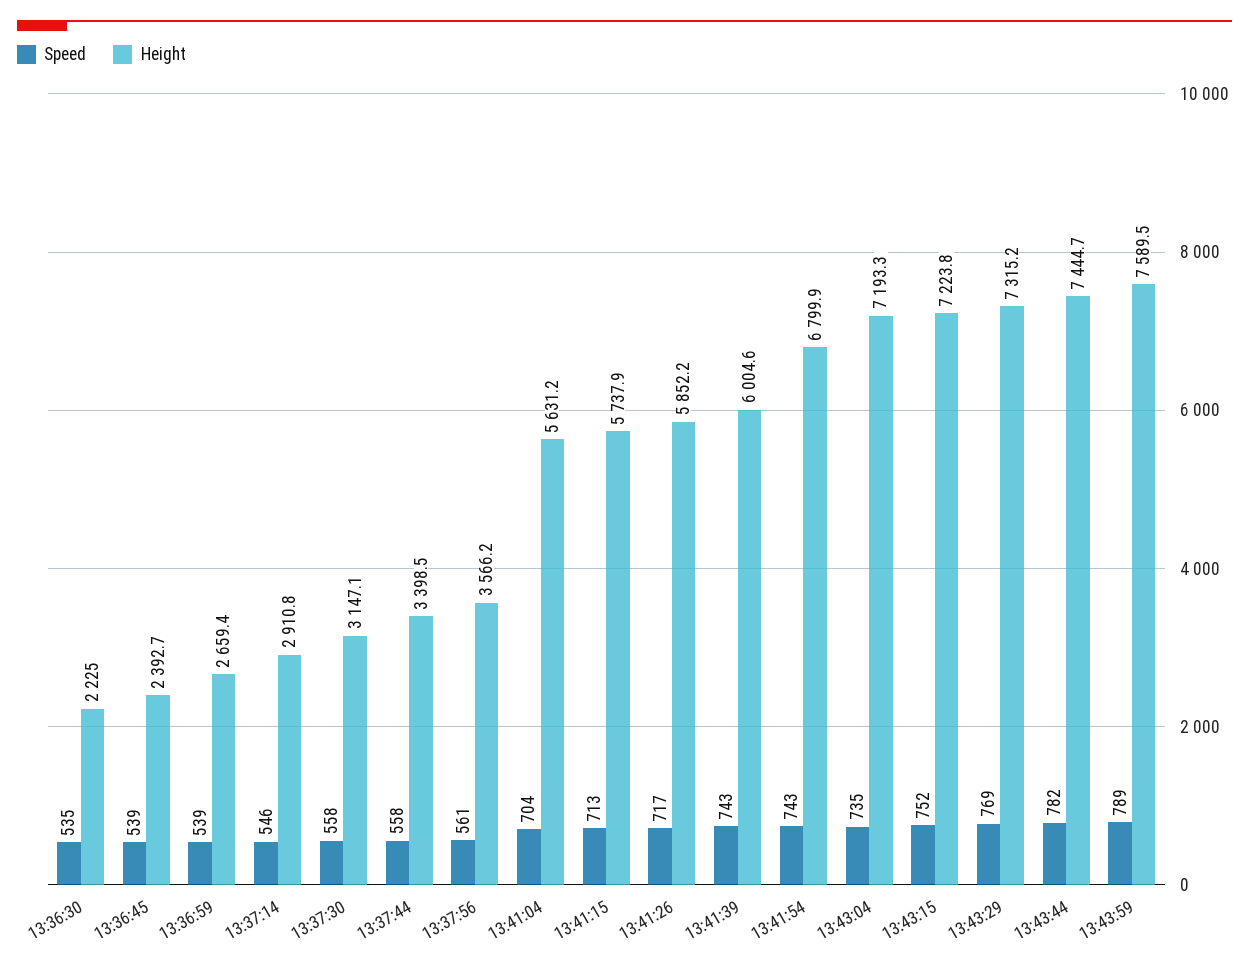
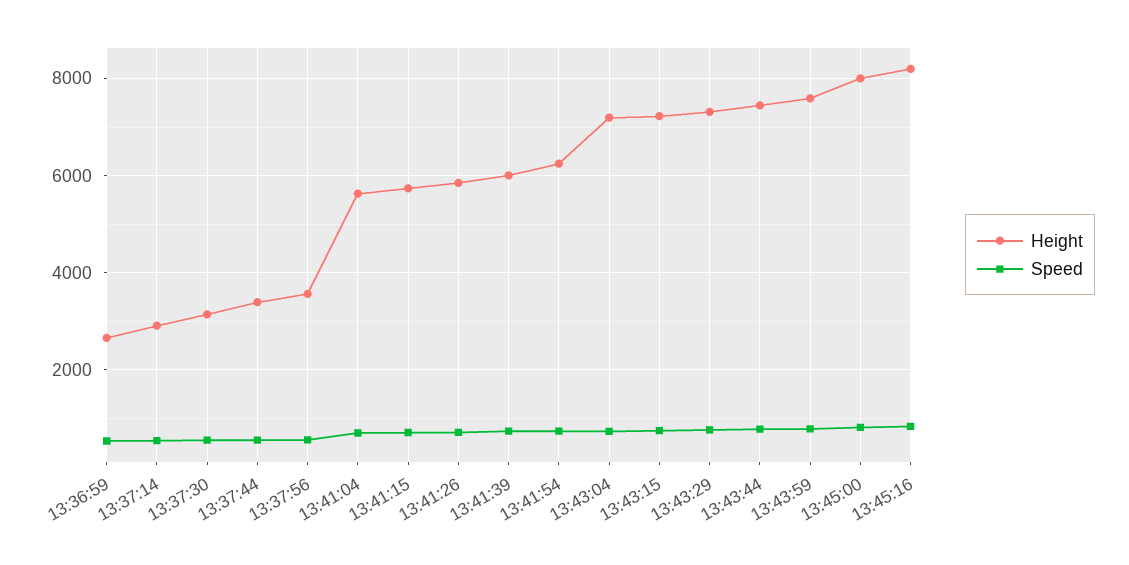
Speed, 13:36:30: 535 -> none
Height, 13:36:30: 2225 -> none
Speed, 13:36:45: 539 -> none
Height, 13:36:45: 2392.7 -> none
Height, 13:41:54: 6799.9 -> 6200
Height, 13:45:00: none -> 8000
Speed, 13:45:00: none -> 800
Height, 13:45:16: none -> 8200
Speed, 13:45:16: none -> 800

